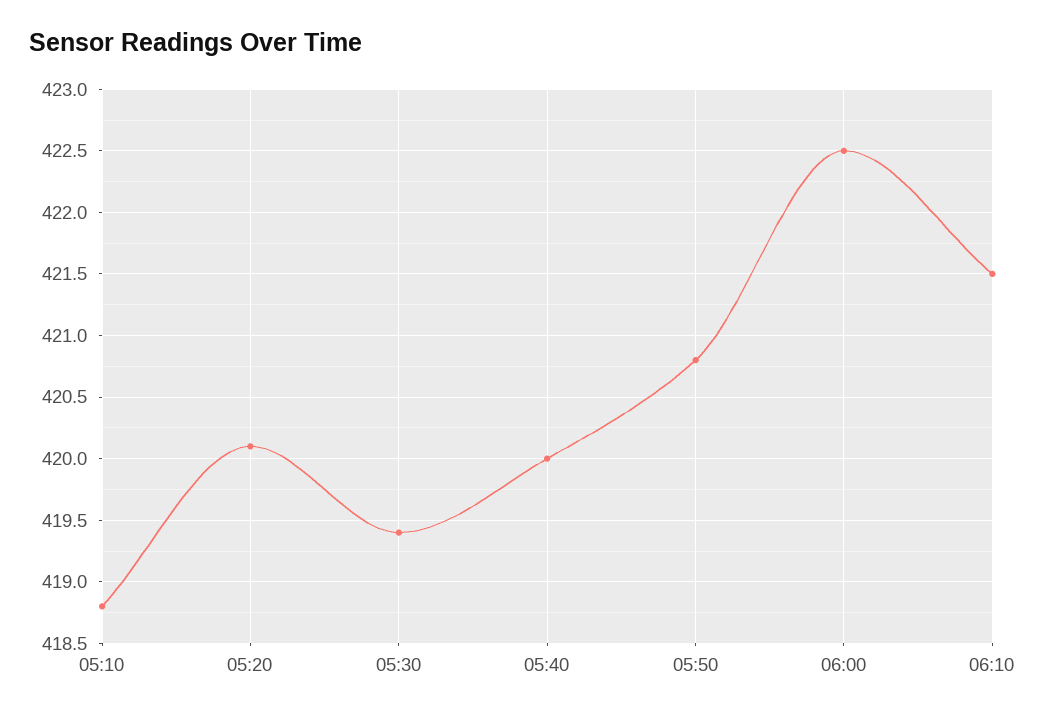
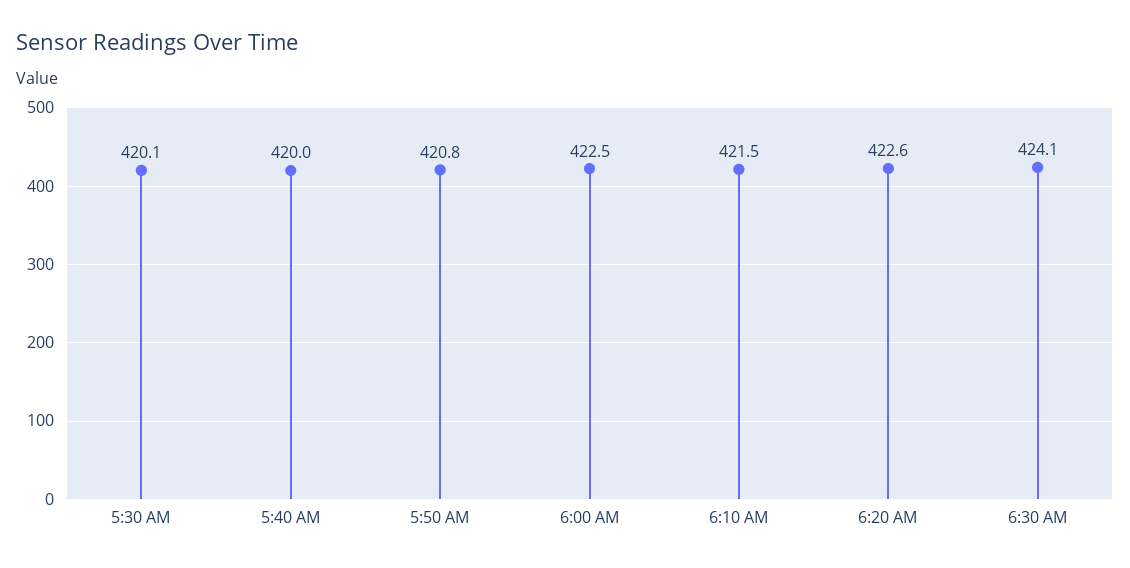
05:10: 418.8 -> none
05:20: 420.1 -> none
05:30: 419.4 -> 420.1
6:20 AM: none -> 422.6
6:30 AM: none -> 424.1

